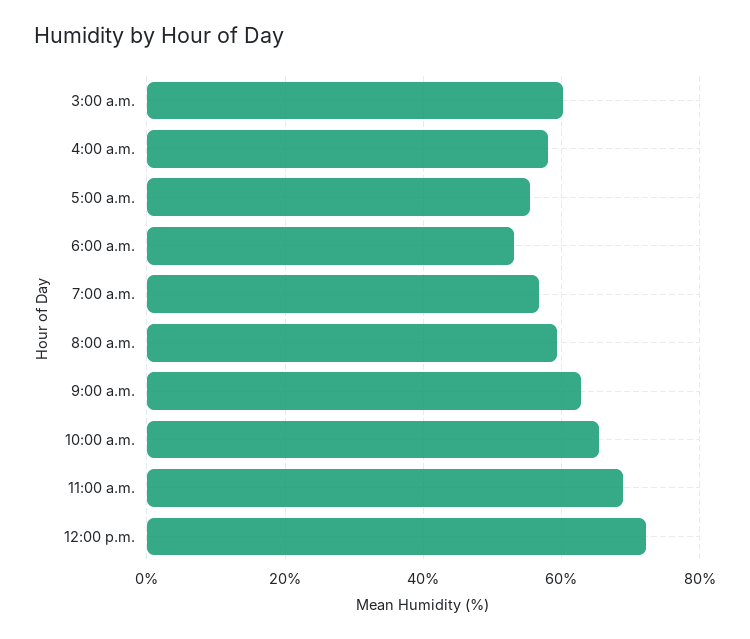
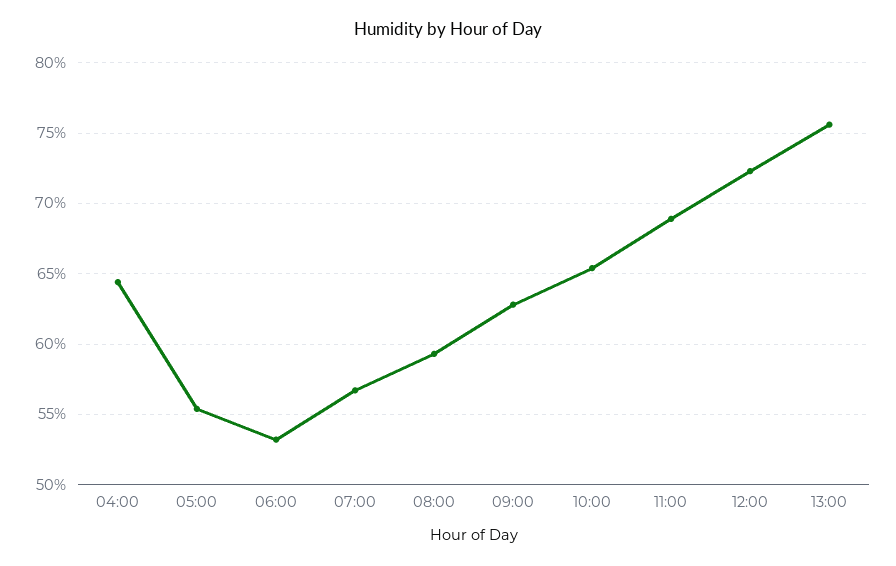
3:00 a.m.: 60 -> none
4:00 a.m.: 58 -> 64.5
13:00: none -> 75.5

